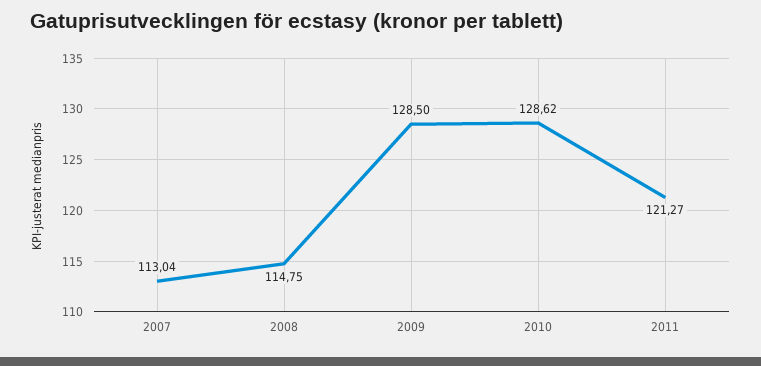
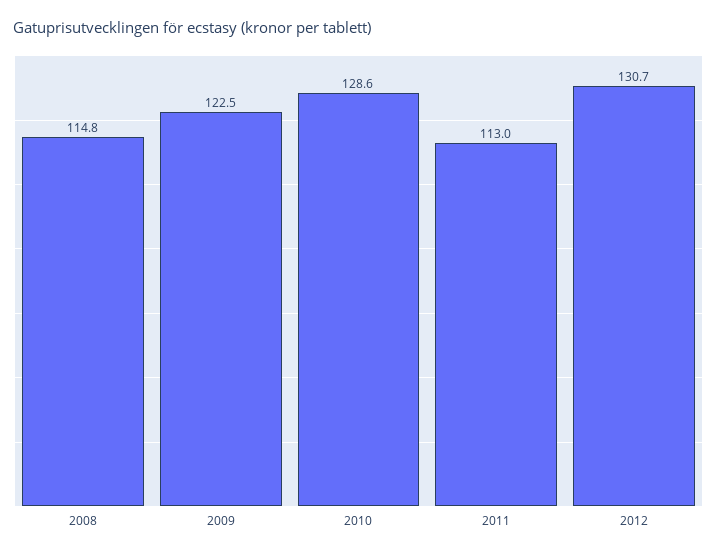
2007: 113.04 -> none
2009: 128.5 -> 122.5
2011: 121.27 -> 113
2012: none -> 130.7

